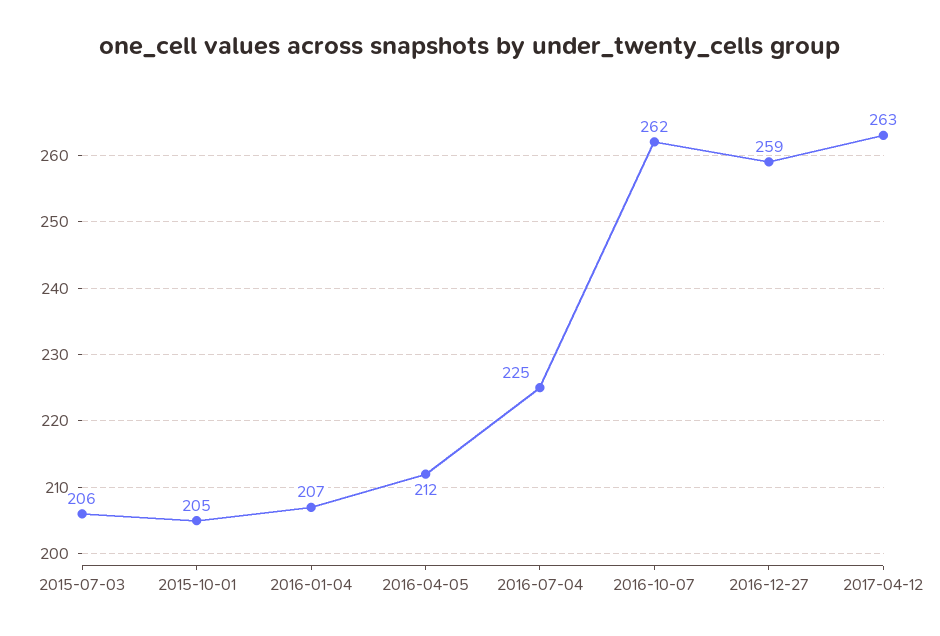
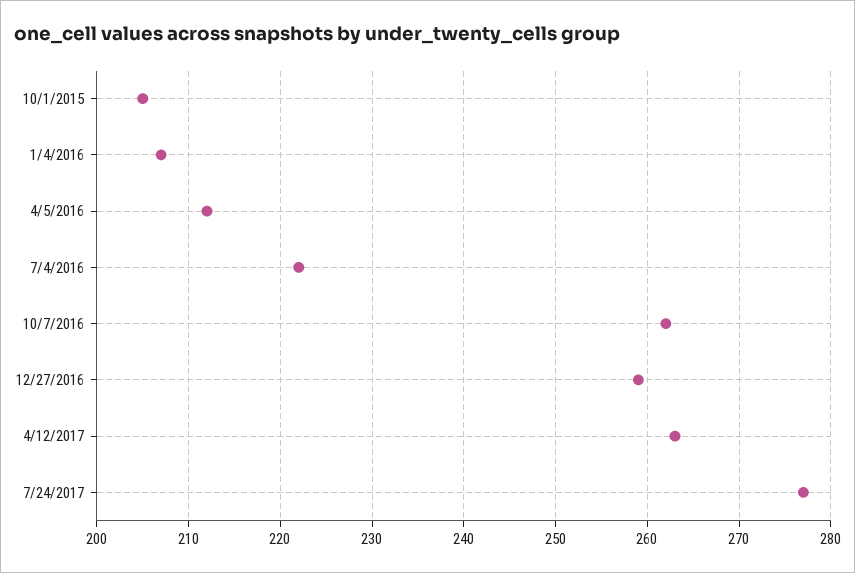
2015-07-03: 206 -> none
2016-07-04: 225 -> 222
7/24/2017: none -> 277

